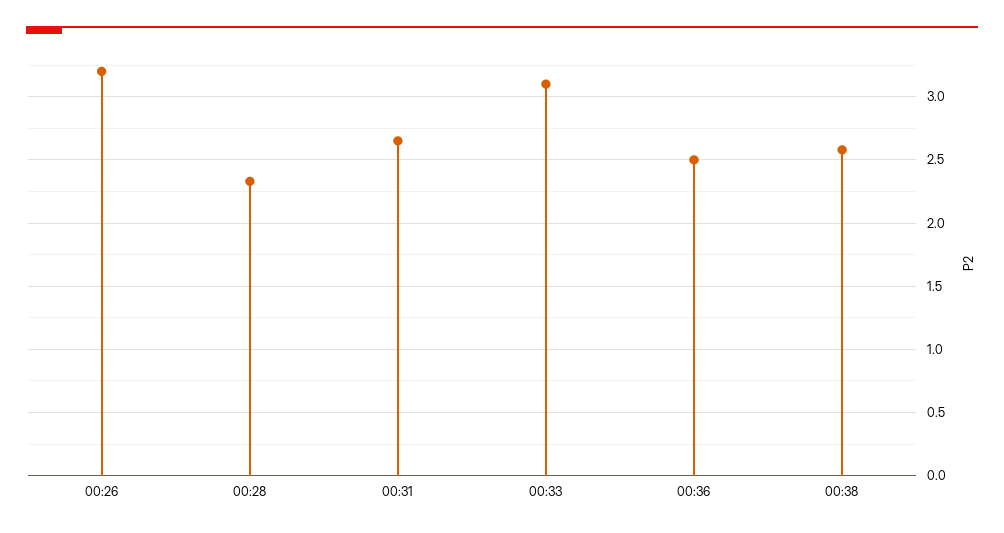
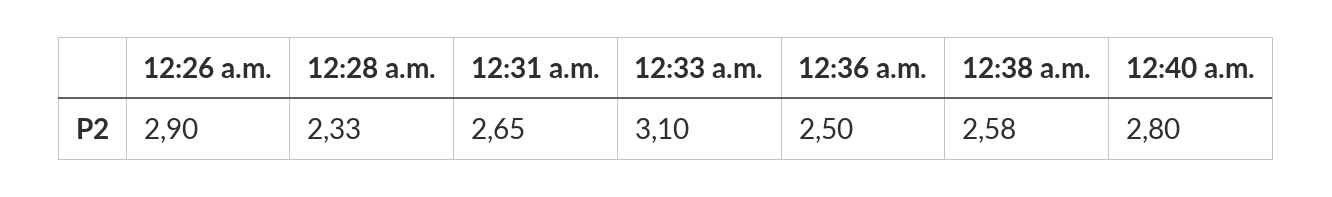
00:26: 3.2 -> 2.9
12:40 a.m.: none -> 2.8

